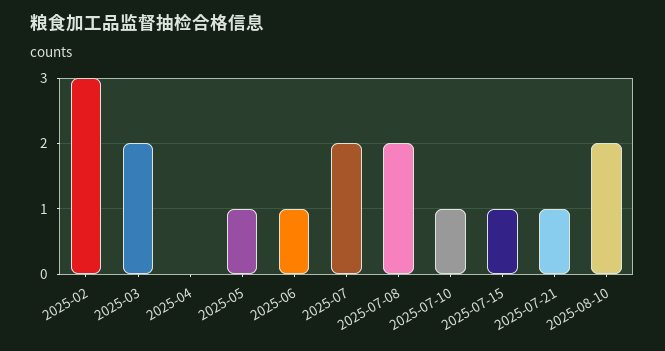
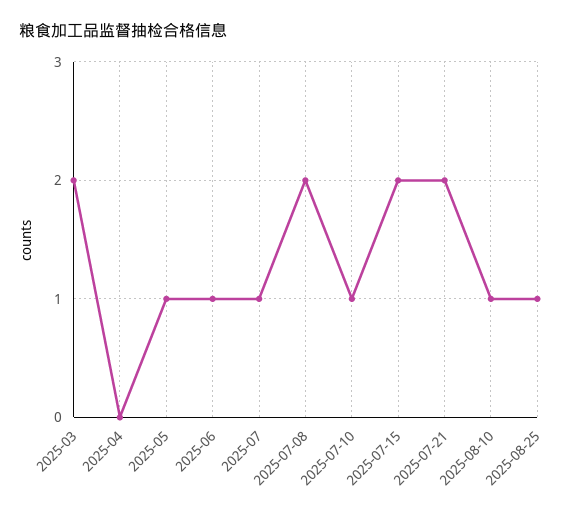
2025-02: 3 -> none
2025-07: 2 -> 1
2025-07-15: 1 -> 2
2025-07-21: 1 -> 2
2025-08-10: 2 -> 1
2025-08-25: none -> 1

